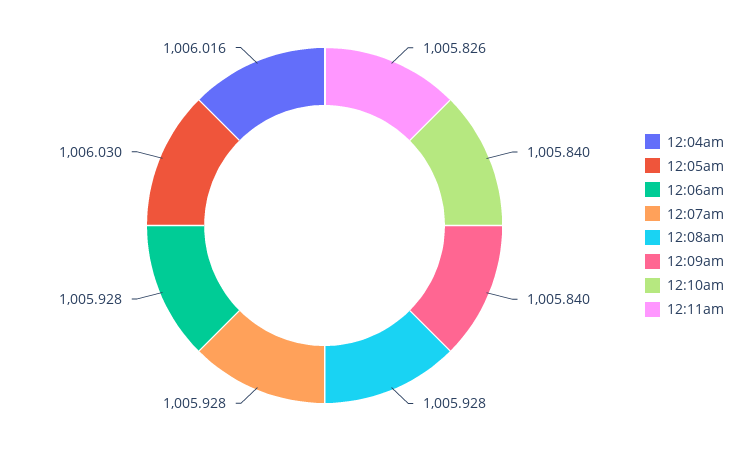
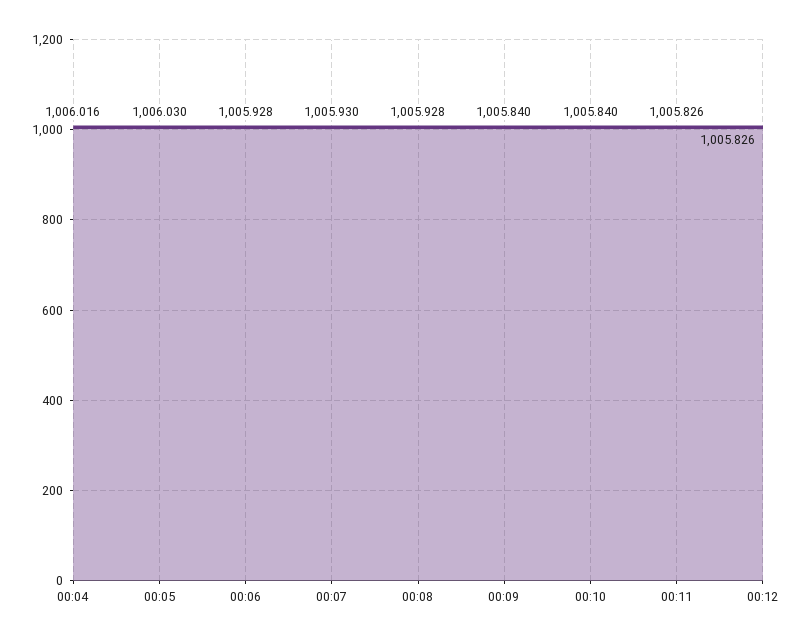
12:07am: 1005.928 -> 1005.93
00:12: none -> 1005.826

